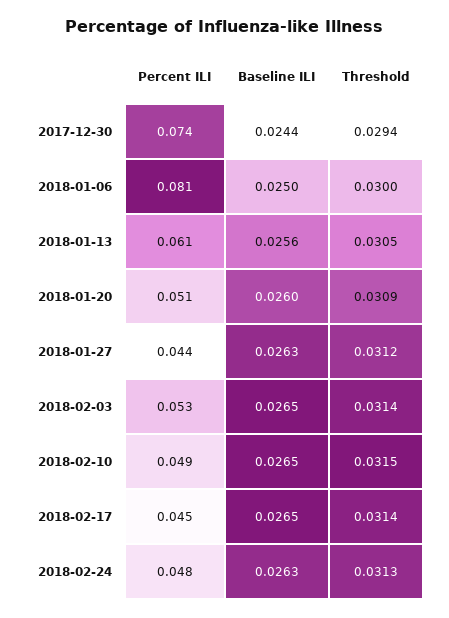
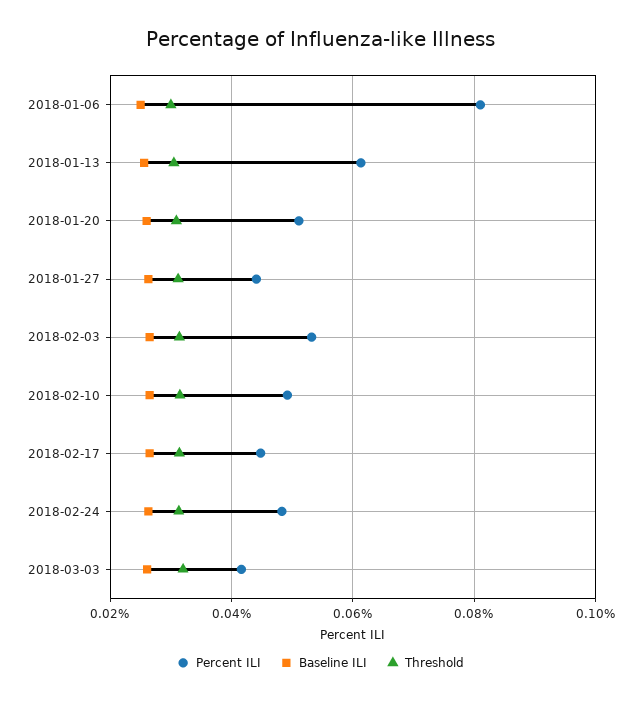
Percent ILI, 2017-12-30: 0.074 -> none
Baseline ILI, 2017-12-30: 0.0244 -> none
Threshold, 2017-12-30: 0.0294 -> none
Percent ILI, 2018-03-03: none -> 0.042
Baseline ILI, 2018-03-03: none -> 0.026
Threshold, 2018-03-03: none -> 0.032

